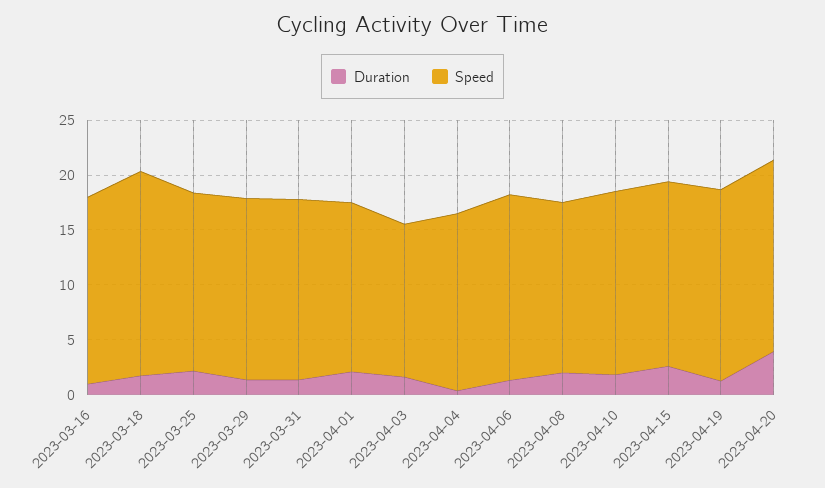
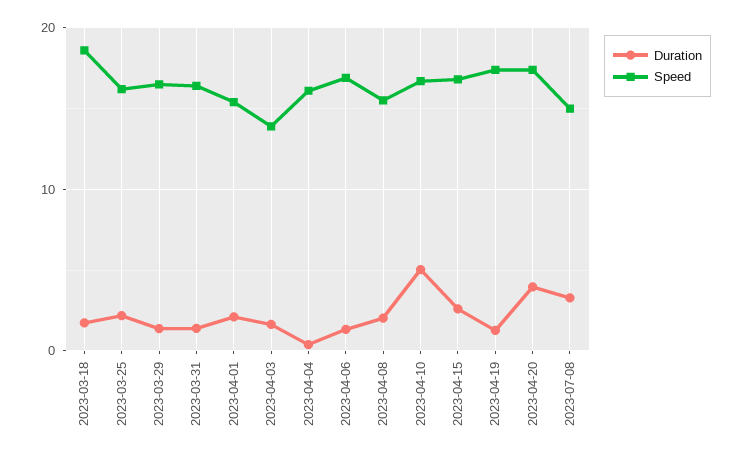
Duration, 2023-03-16: 1 -> none
Speed, 2023-03-16: 17 -> none
Duration, 2023-04-10: 2 -> 5
Duration, 2023-07-08: none -> 3
Speed, 2023-07-08: none -> 15

